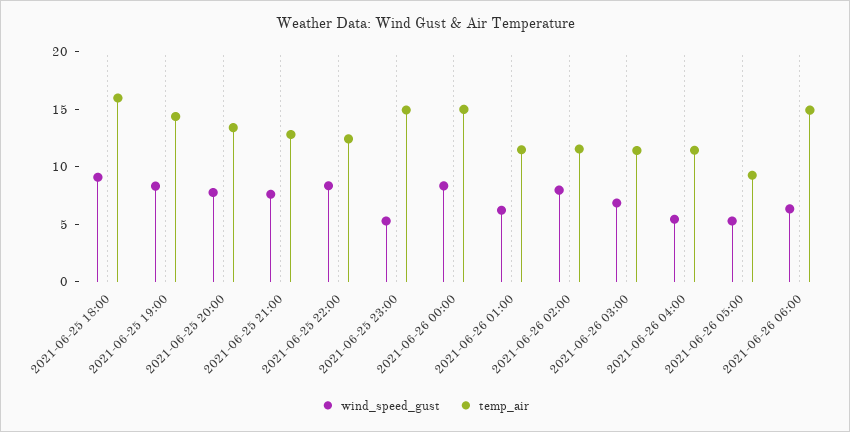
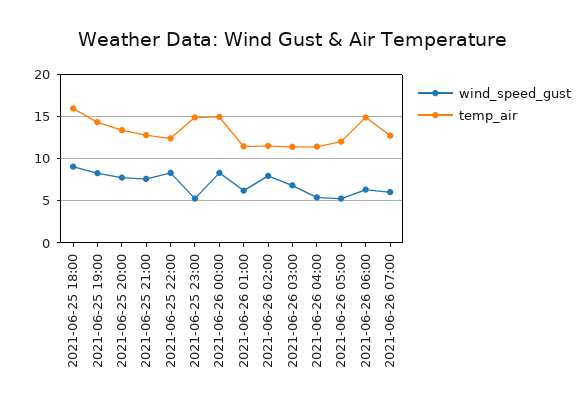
temp_air, 2021-06-26 05:00: 9 -> 12
wind_speed_gust, 2021-06-26 07:00: none -> 6
temp_air, 2021-06-26 07:00: none -> 13

